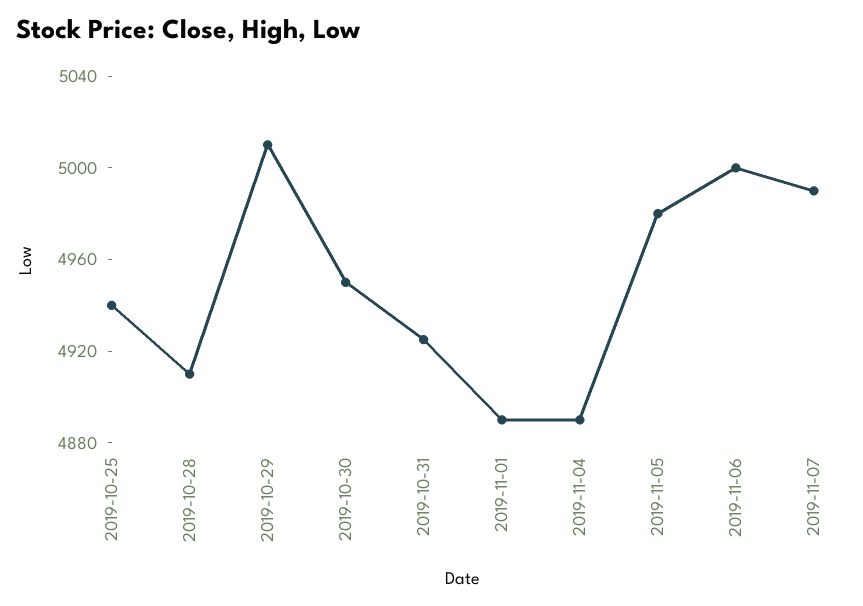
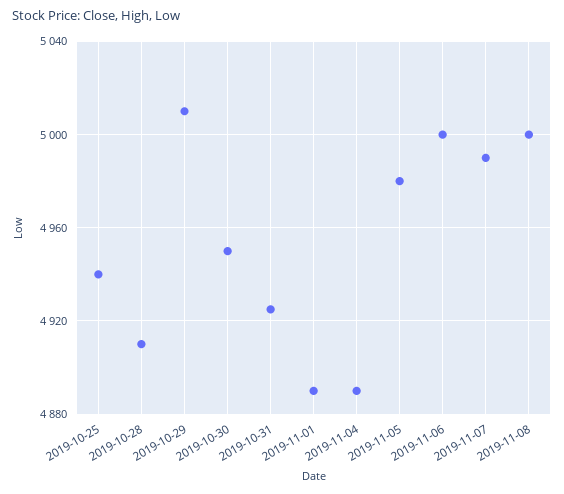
2019-11-08: none -> 5000

